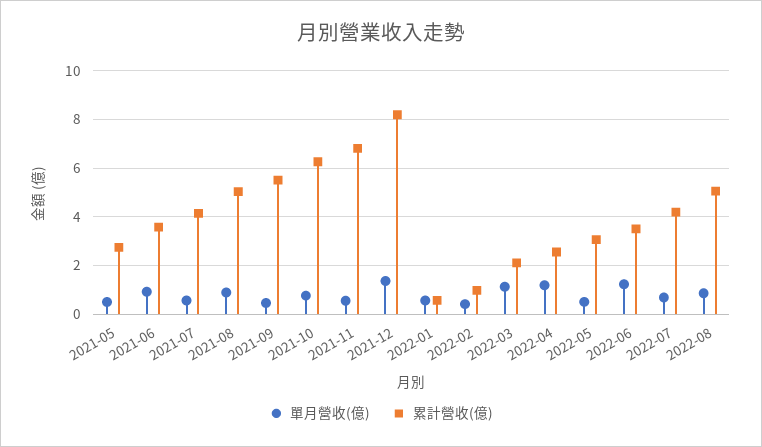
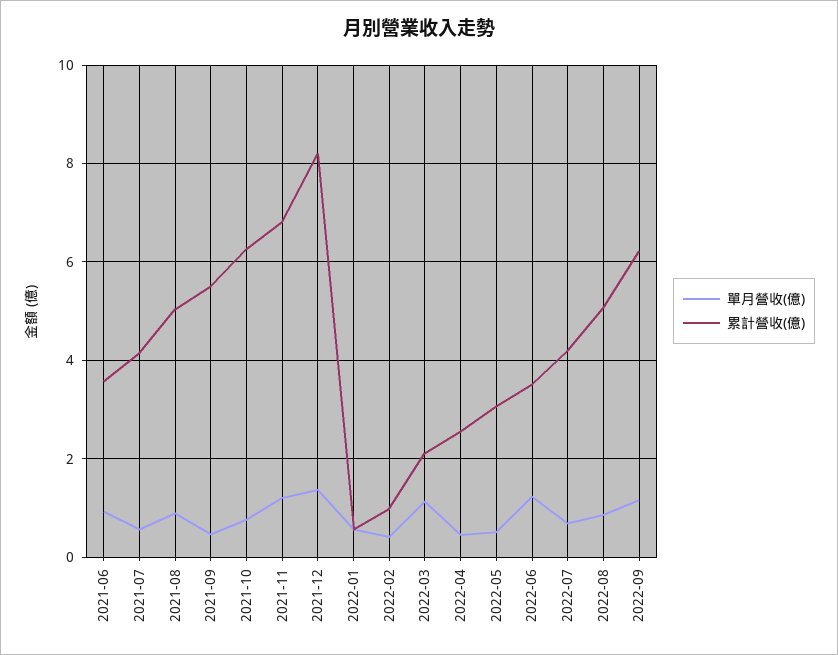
單月營收(億), 2021-05: 0.5 -> none
累計營收(億), 2021-05: 2.75 -> none
單月營收(億), 2021-11: 0.5 -> 1.2
單月營收(億), 2022-04: 1.25 -> 0.4
單月營收(億), 2022-09: none -> 1.2
累計營收(億), 2022-09: none -> 6.2

